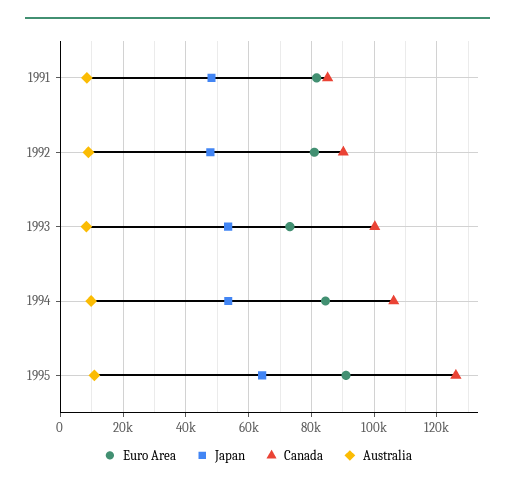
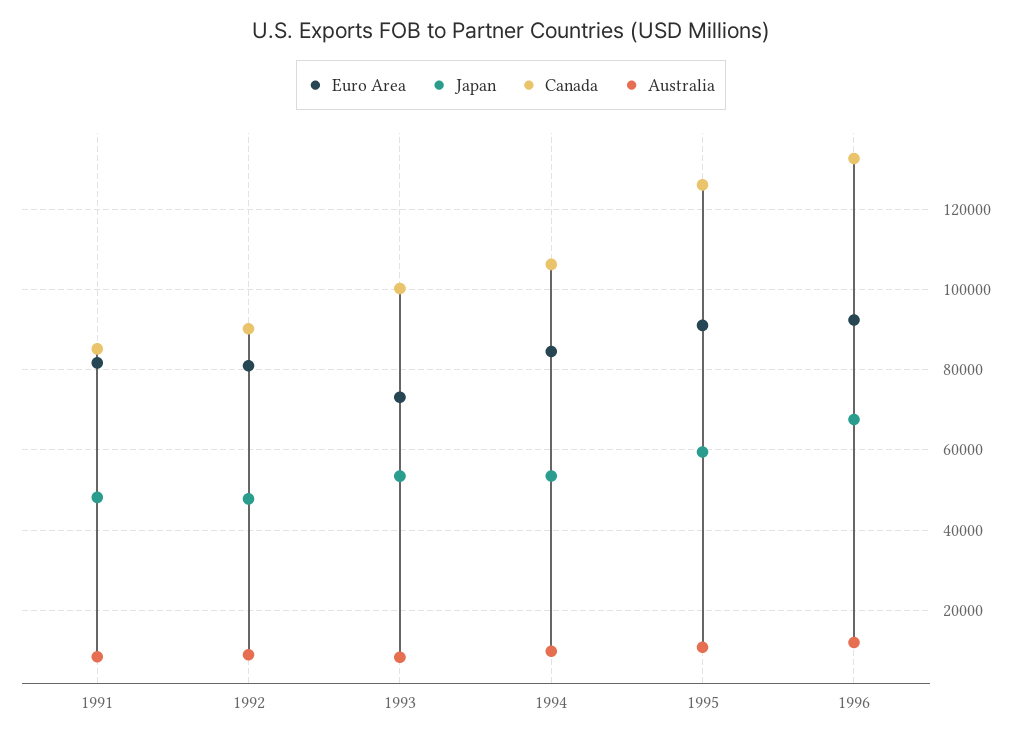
Japan, 1995: 64000 -> 60000
Euro Area, 1996: none -> 92000
Japan, 1996: none -> 68000
Canada, 1996: none -> 132000
Australia, 1996: none -> 12000

